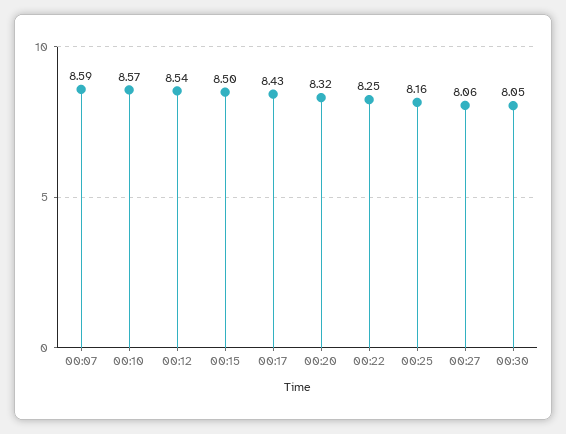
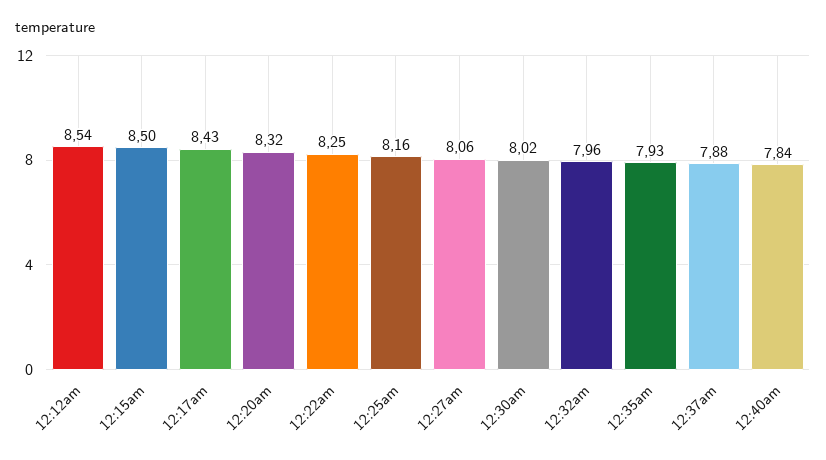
00:07: 8.59 -> none
00:10: 8.57 -> none
00:30: 8.05 -> 8.02
12:32am: none -> 7.96
12:35am: none -> 7.93
12:37am: none -> 7.88
12:40am: none -> 7.84

